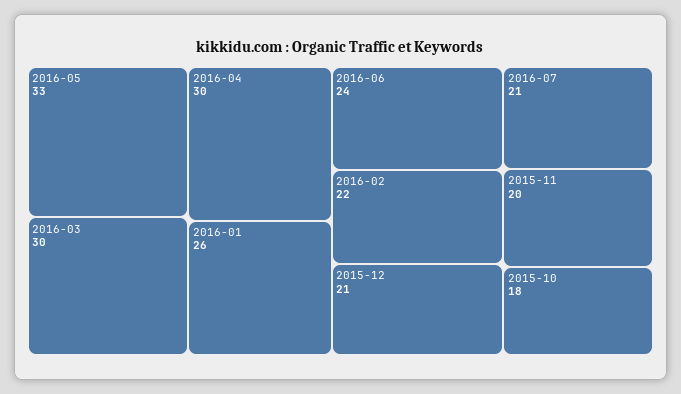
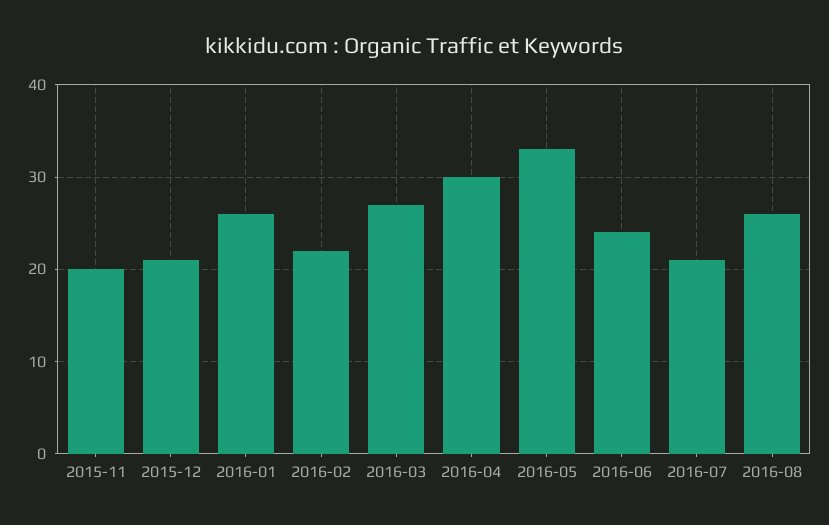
2016-03: 30 -> 27
2015-10: 18 -> none
2016-08: none -> 26

